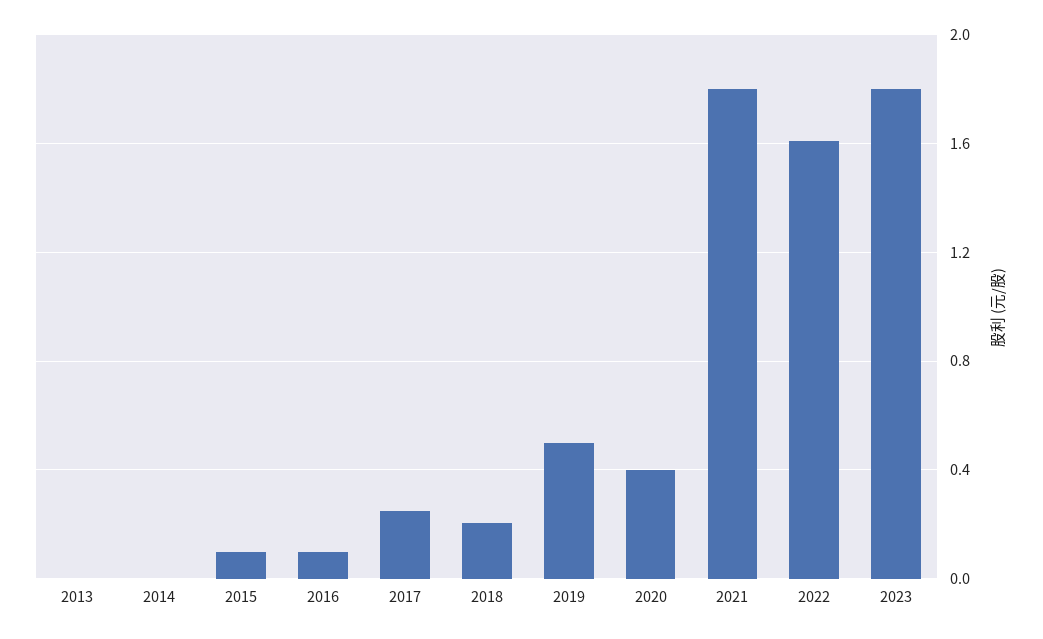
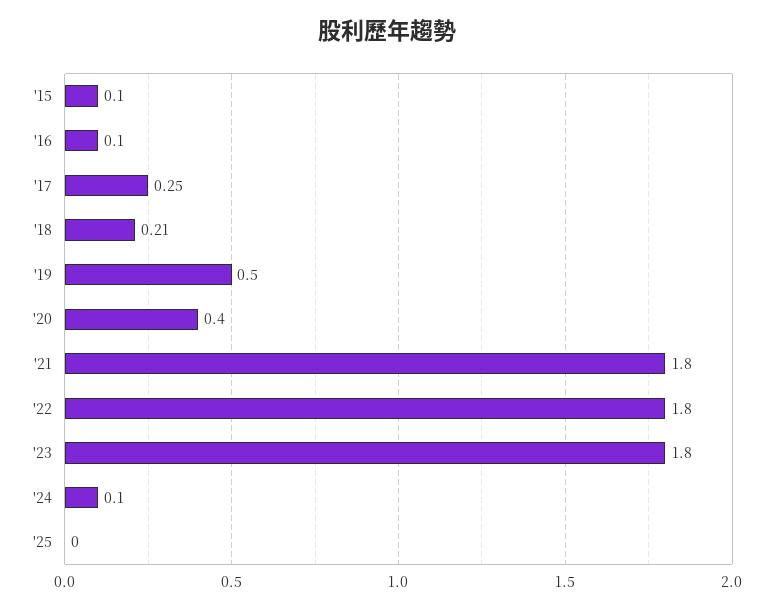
2013: 0 -> none
2014: 0 -> none
2022: 1.6 -> 1.8
'24: none -> 0.1
'25: none -> 0

